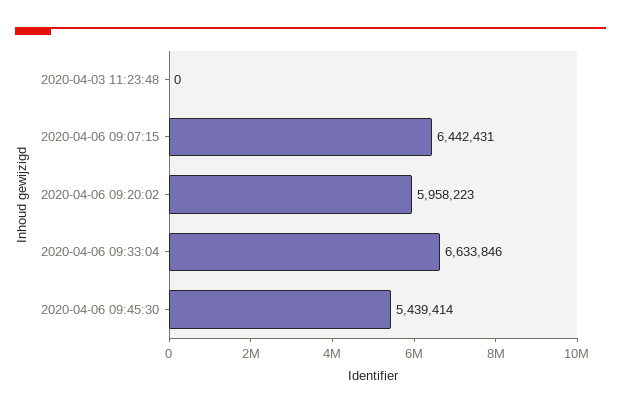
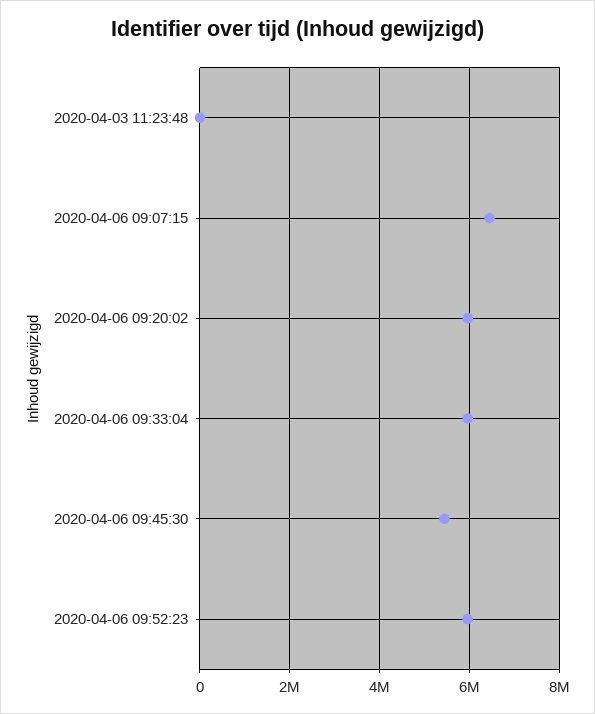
2020-04-06 09:33:04: 6633846 -> 6000000
2020-04-06 09:52:23: none -> 6000000

